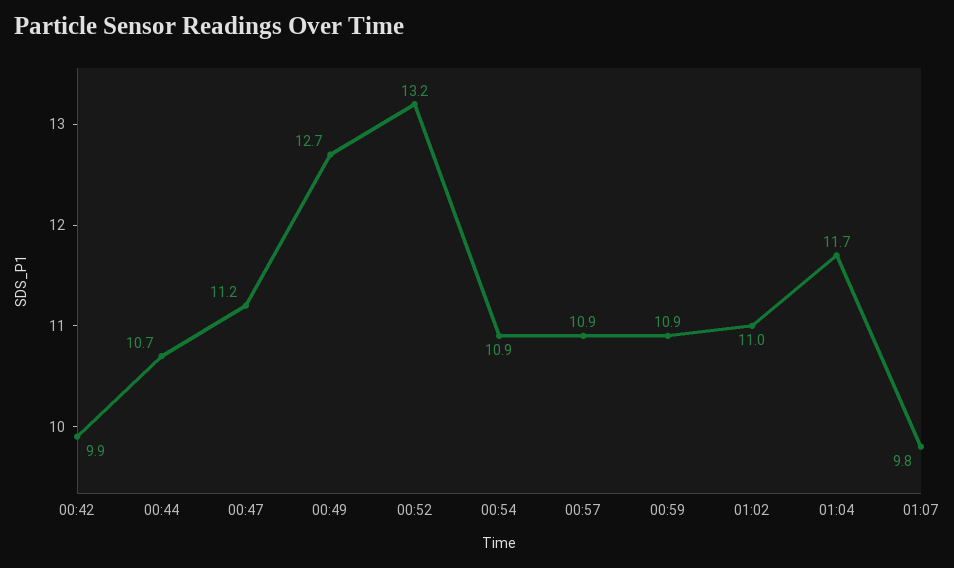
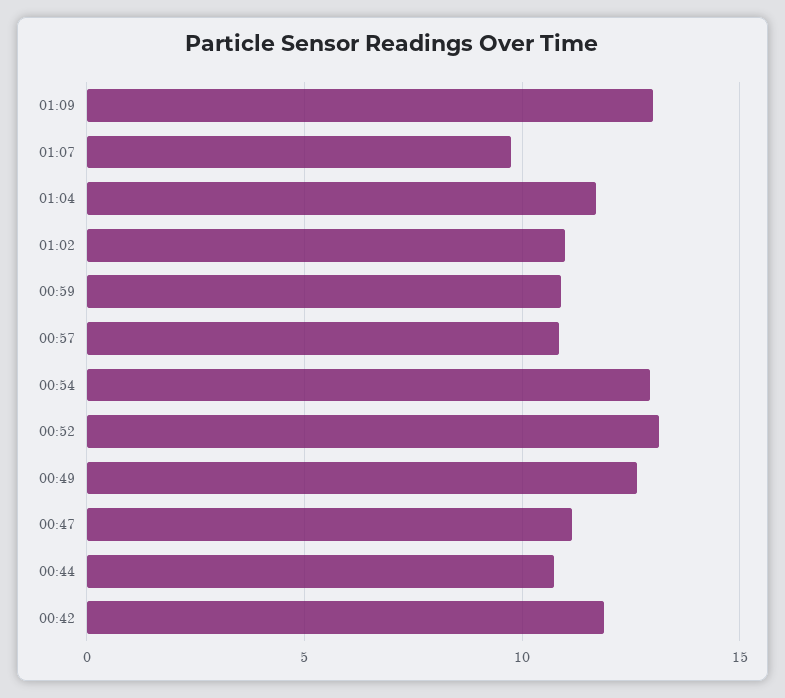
00:42: 9.9 -> 12
00:54: 10.9 -> 13
01:09: none -> 13

